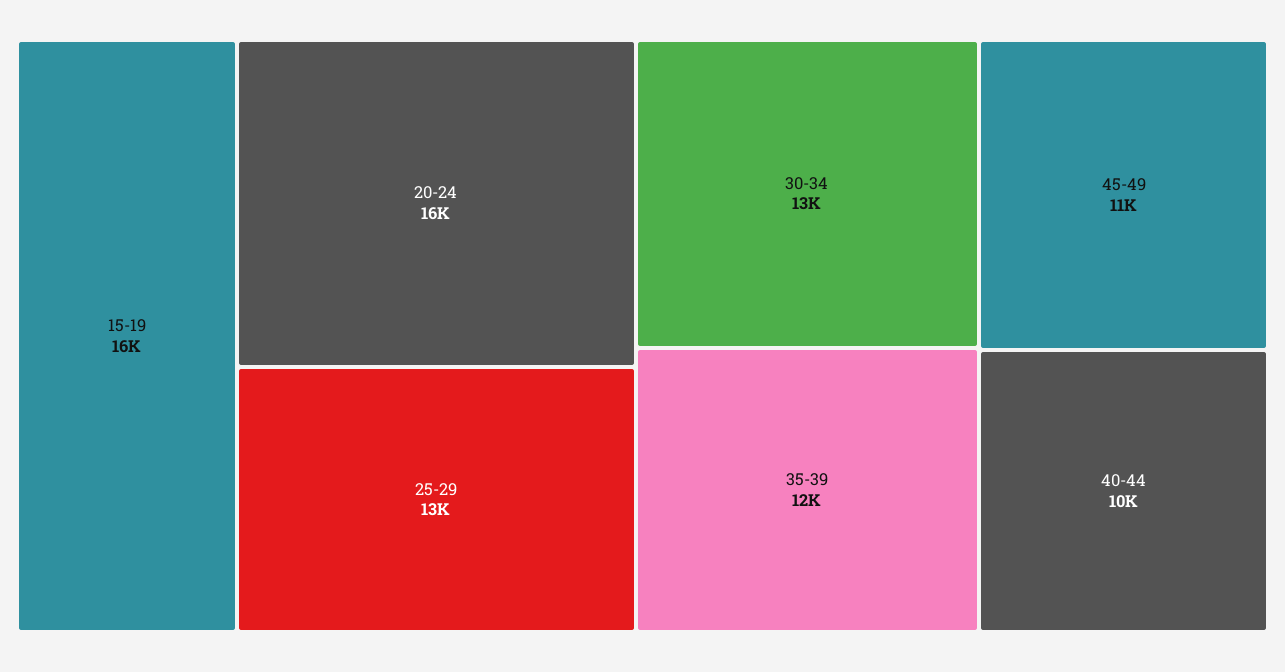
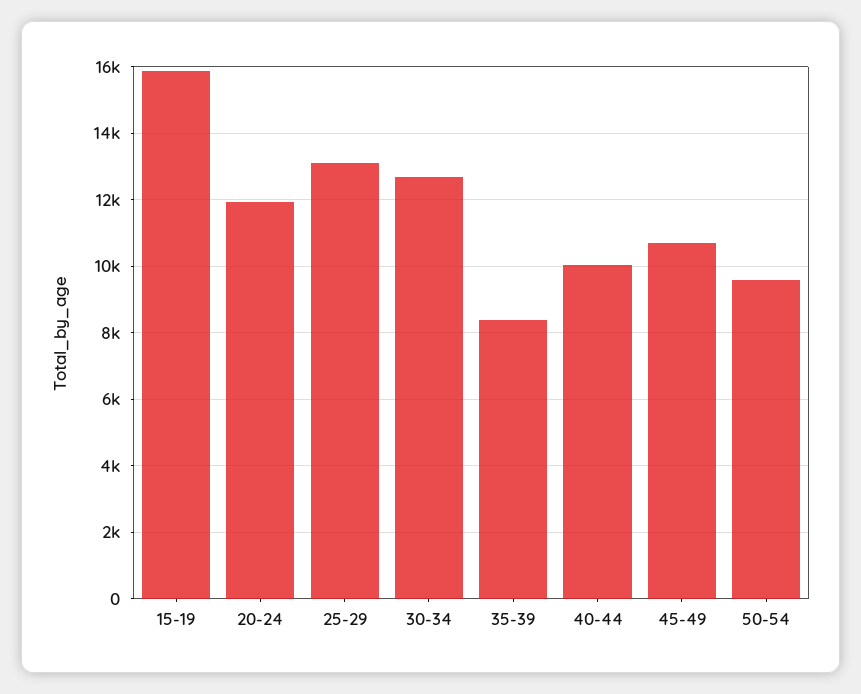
20-24: 16000 -> 12000
35-39: 12000 -> 8400
50-54: none -> 9600

